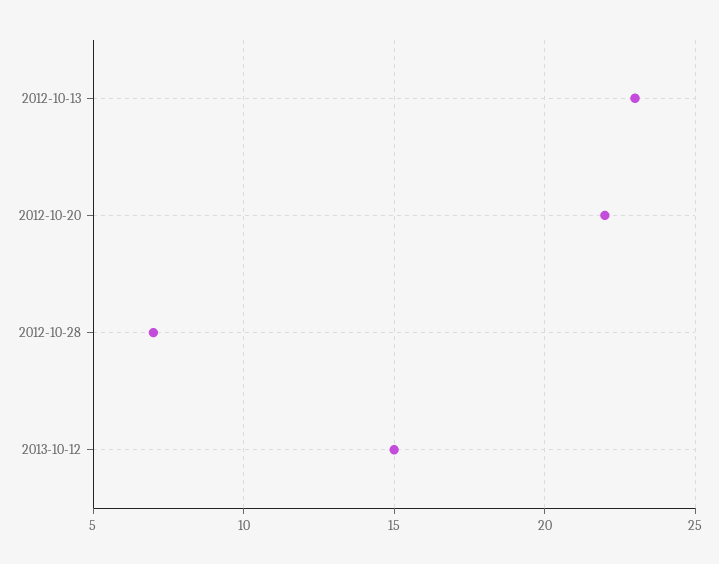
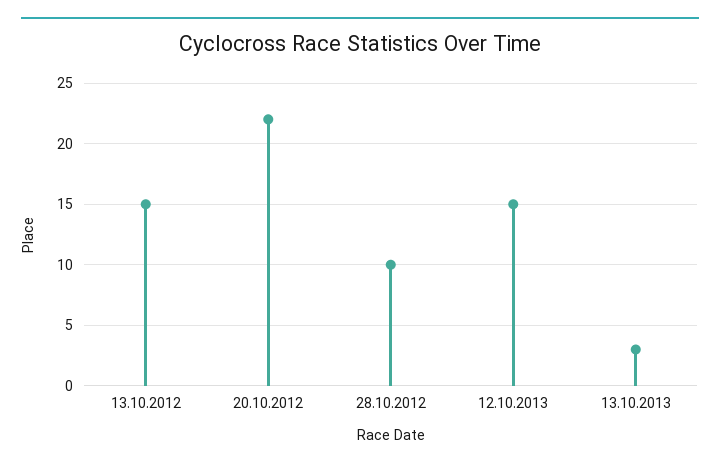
2012-10-13: 23 -> 15
2012-10-28: 7 -> 10
13.10.2013: none -> 3

